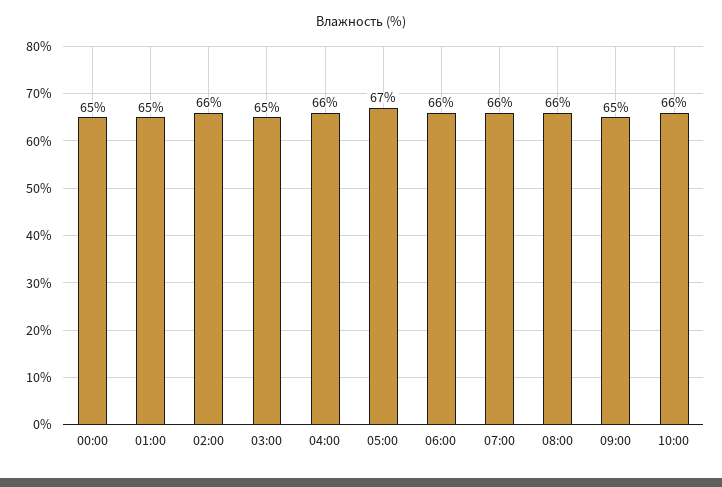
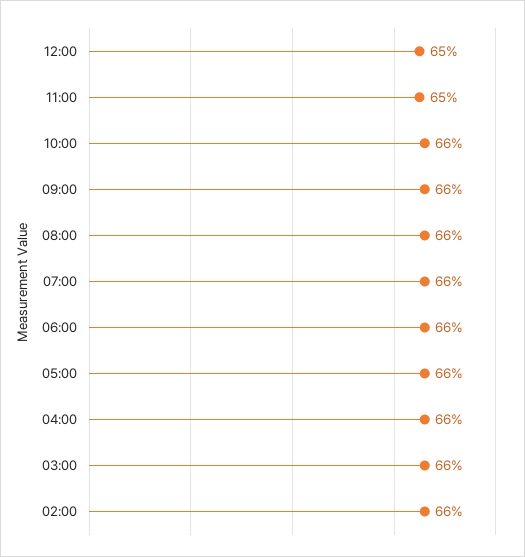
00:00: 65 -> none
01:00: 65 -> none
03:00: 65 -> 66
05:00: 67 -> 66
09:00: 65 -> 66
12:00: none -> 65
11:00: none -> 65

